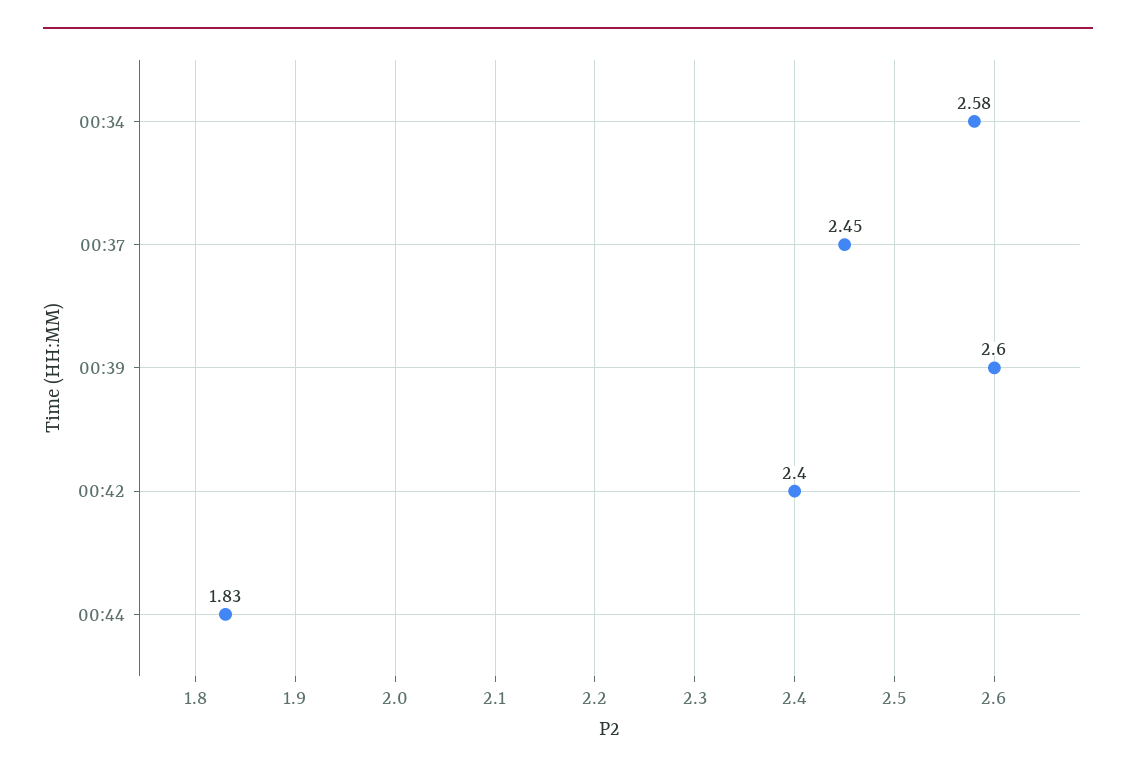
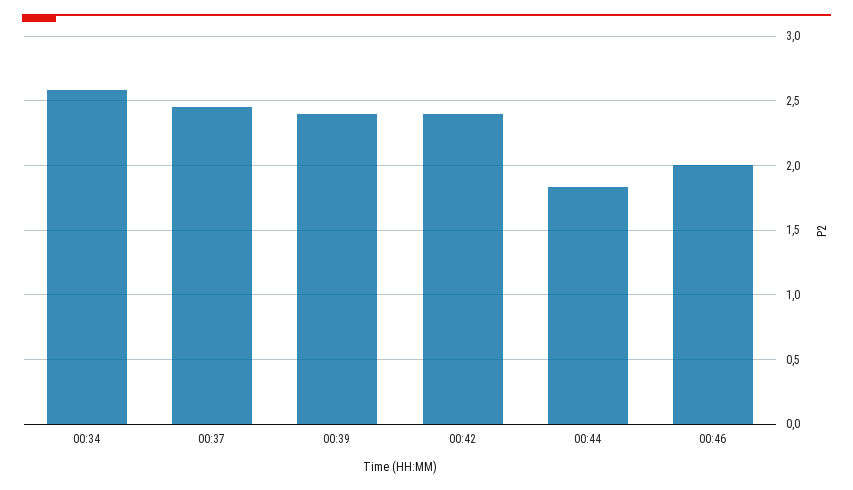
00:39: 2.6 -> 2.4
00:46: none -> 2

